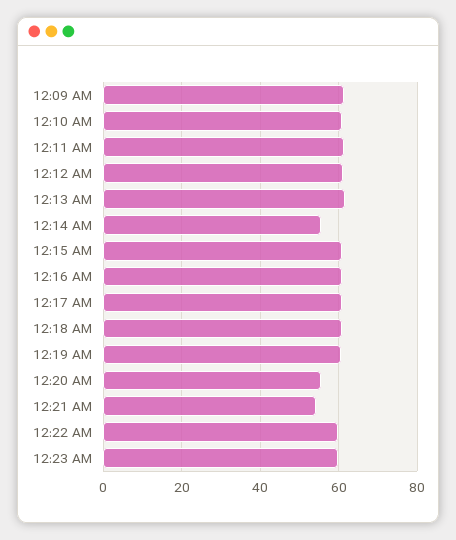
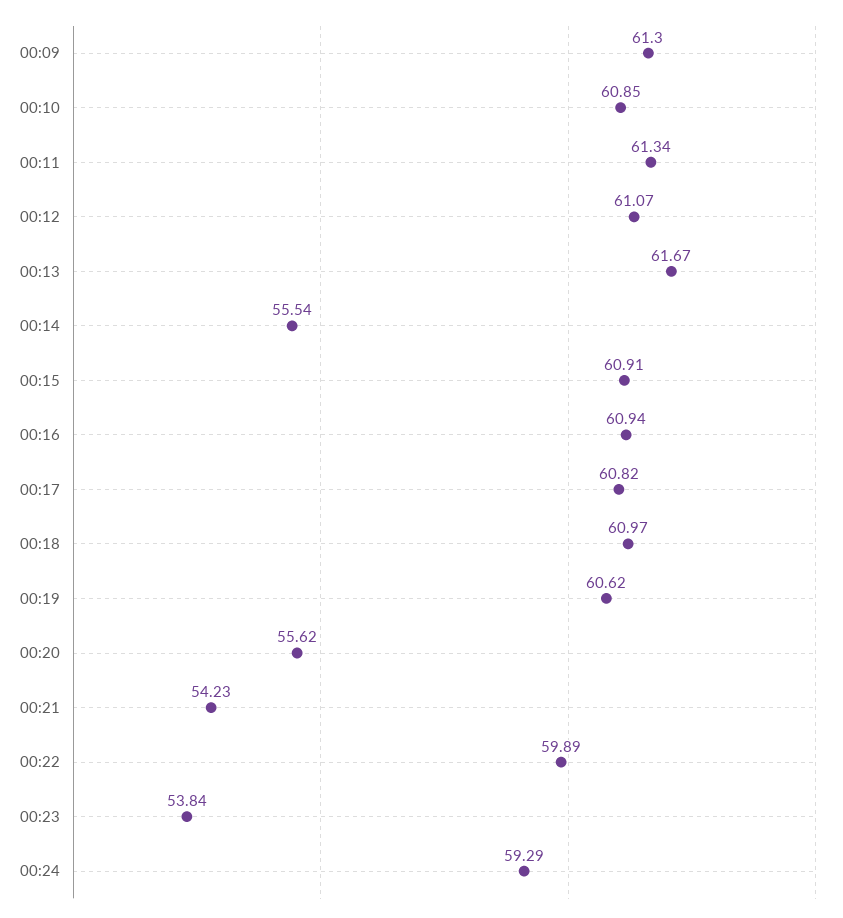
12:23 AM: 60 -> 53.84
00:24: none -> 59.29

